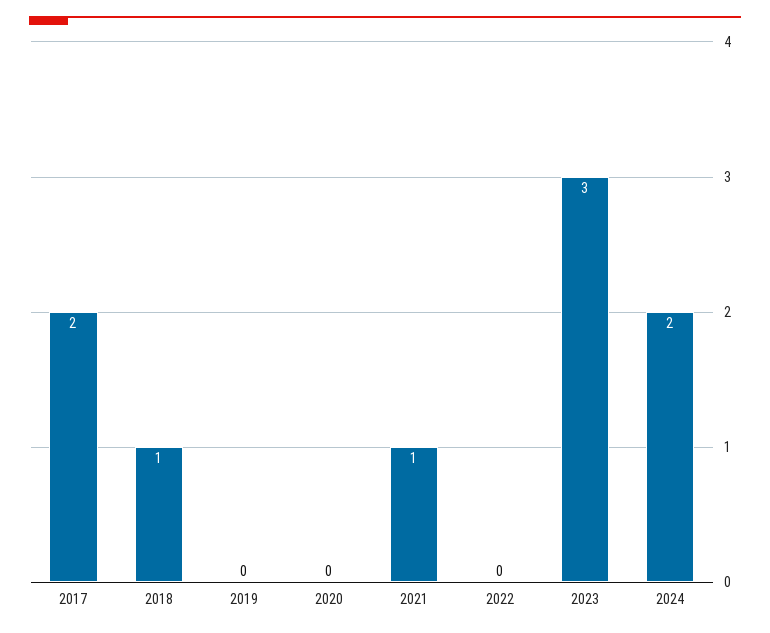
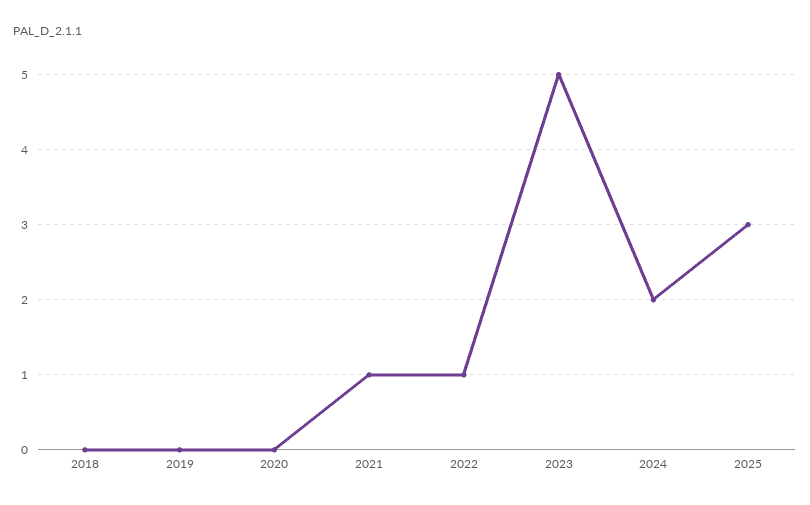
2017: 2 -> none
2018: 1 -> 0
2022: 0 -> 1
2023: 3 -> 5
2025: none -> 3

